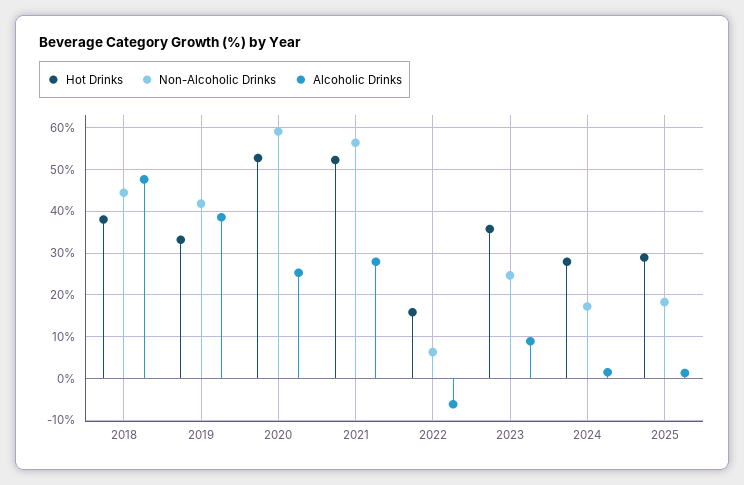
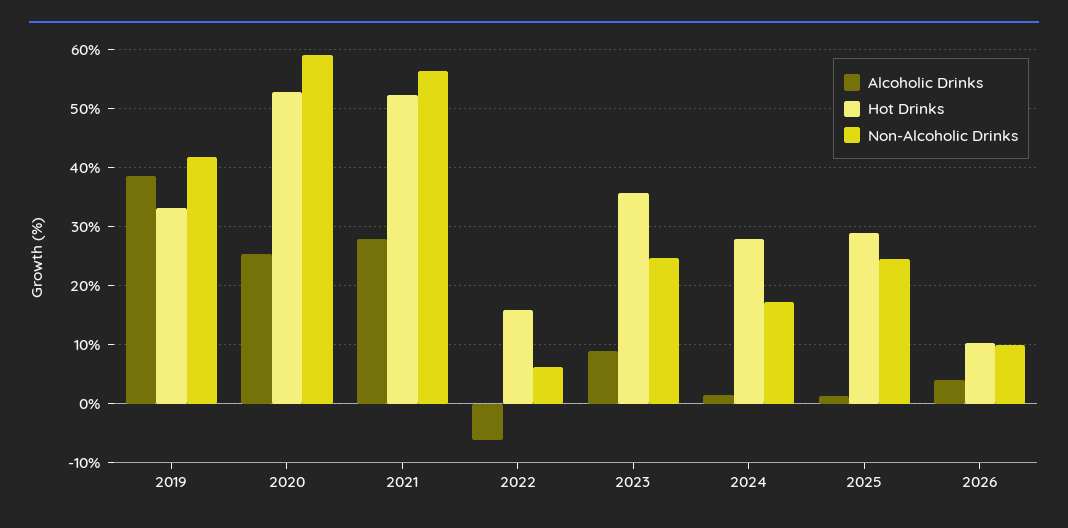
Hot Drinks, 2018: 38 -> none
Non-Alcoholic Drinks, 2018: 44 -> none
Alcoholic Drinks, 2018: 48 -> none
Non-Alcoholic Drinks, 2025: 18 -> 24
Alcoholic Drinks, 2026: none -> 4
Hot Drinks, 2026: none -> 10
Non-Alcoholic Drinks, 2026: none -> 10

